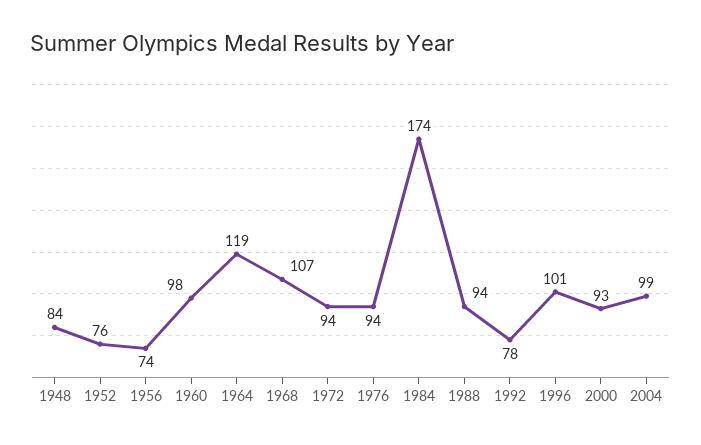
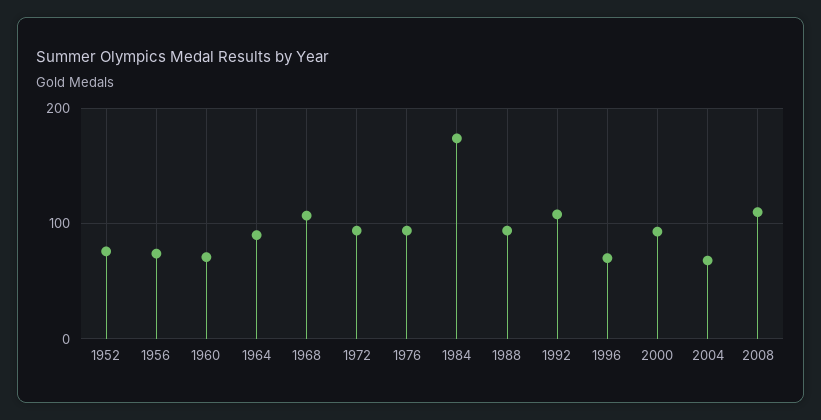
1948: 84 -> none
1960: 98 -> 70
1964: 119 -> 90
1992: 78 -> 110
1996: 101 -> 70
2004: 99 -> 70
2008: none -> 110

